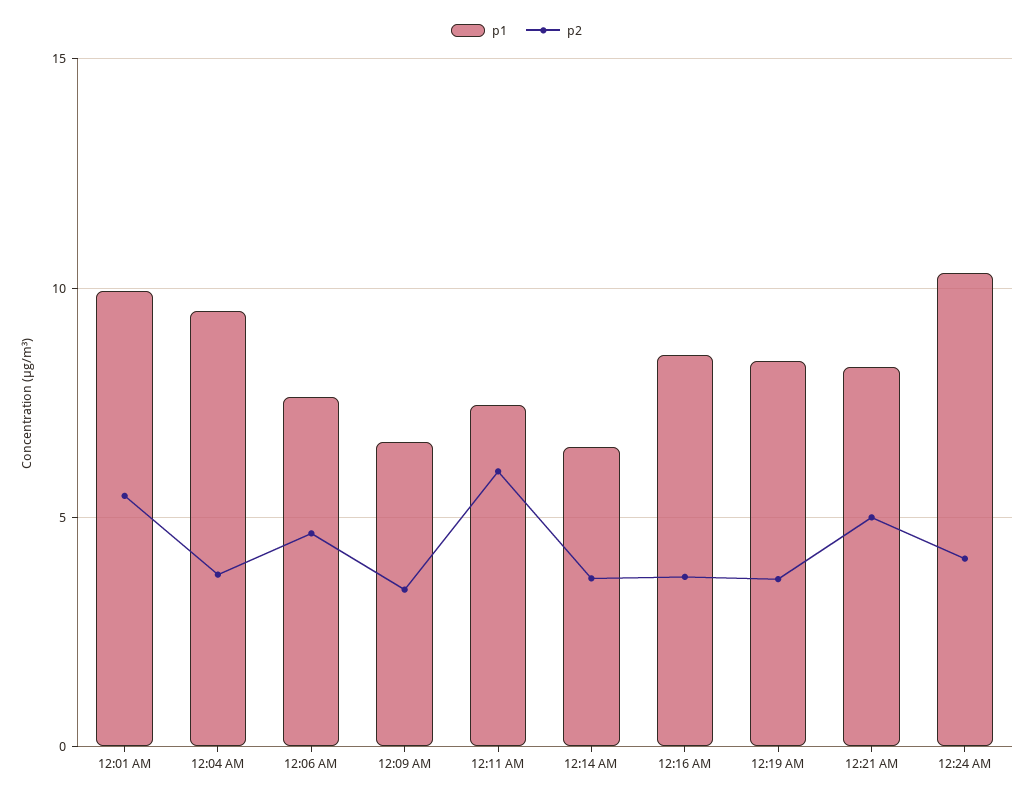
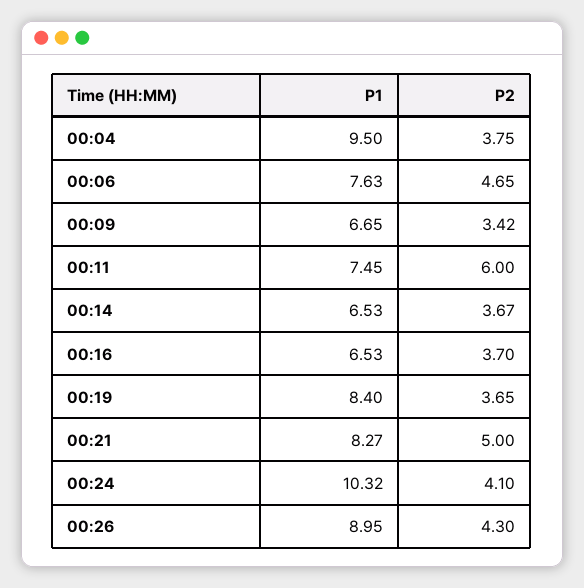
p1, 12:01 AM: 10 -> none
p2, 12:01 AM: 5.5 -> none
p1, 12:16 AM: 8.5 -> 6.53
p1, 00:26: none -> 8.95
p2, 00:26: none -> 4.3

